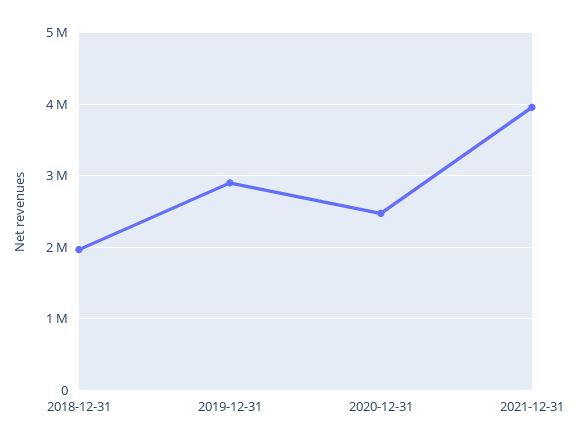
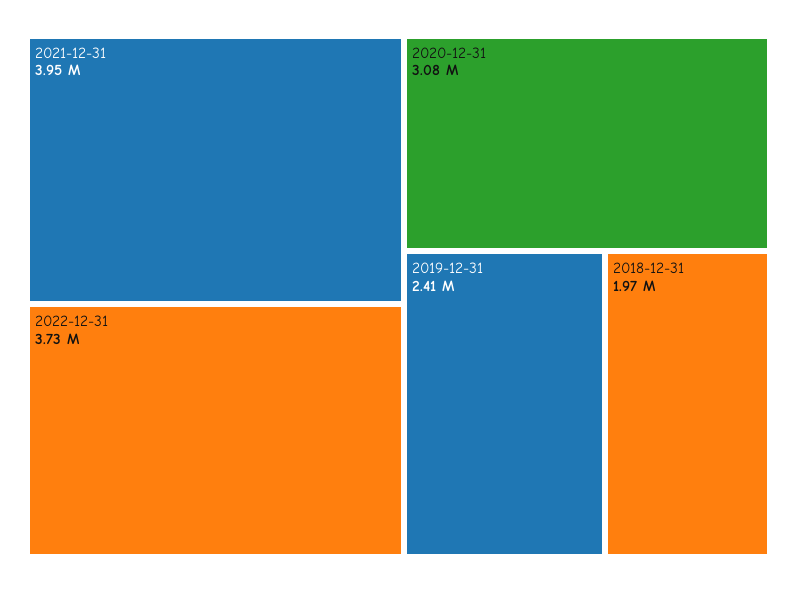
2019-12-31: 2900000 -> 2410000
2020-12-31: 2500000 -> 3080000
2022-12-31: none -> 3730000

